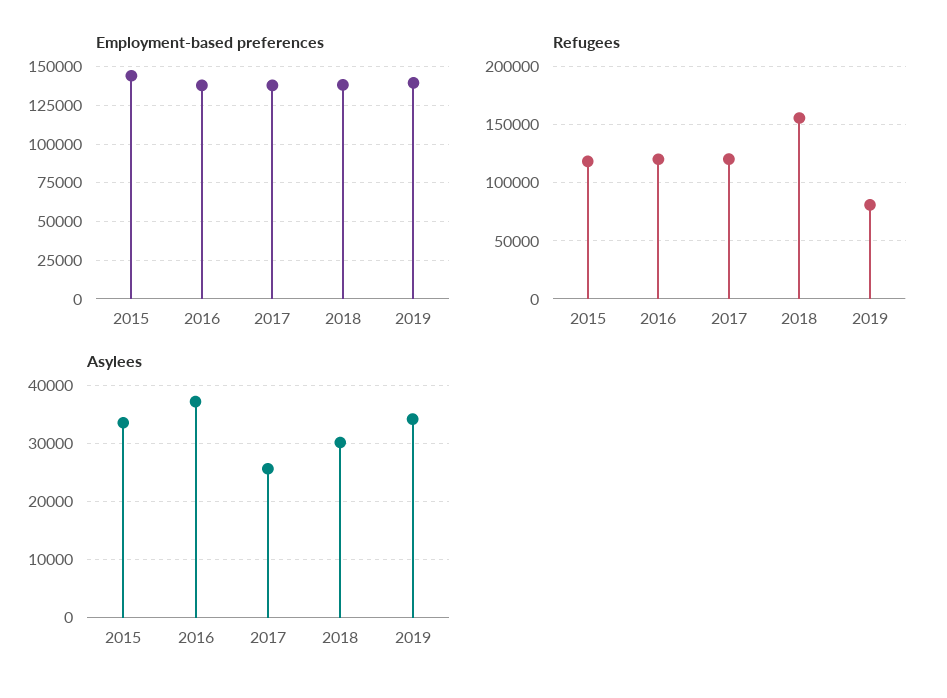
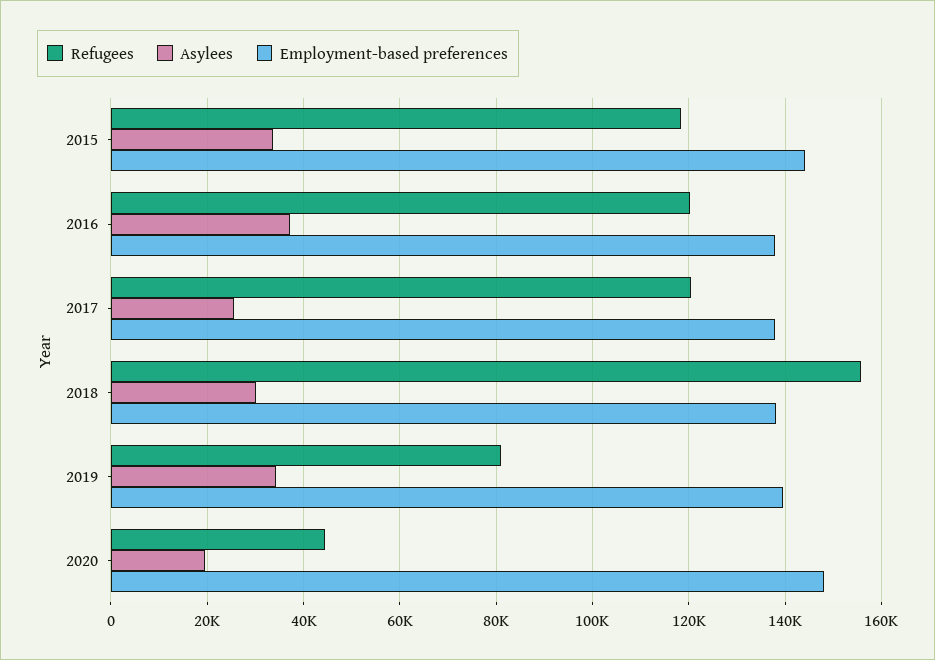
Refugees, 2020: none -> 44000
Asylees, 2020: none -> 20000
Employment-based preferences, 2020: none -> 148000

